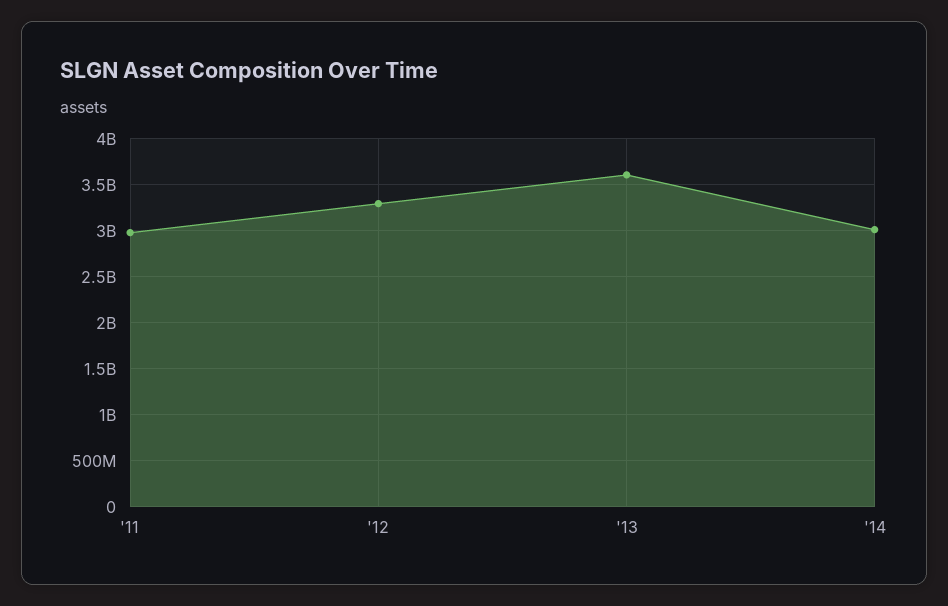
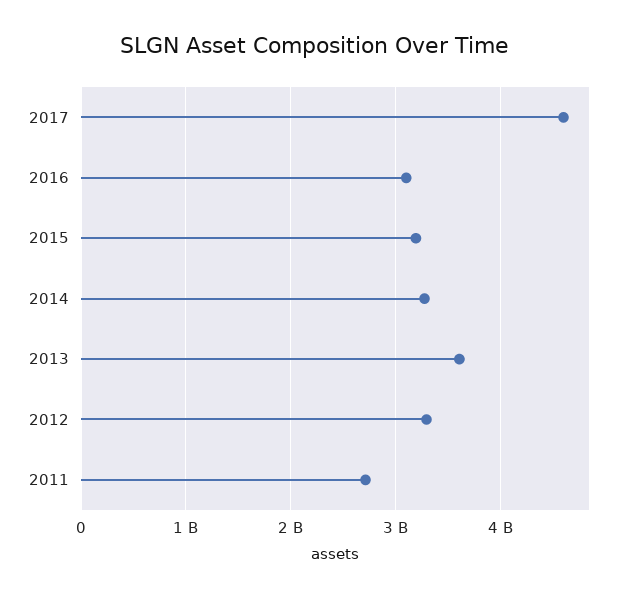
'11: 3000000000 -> 2700000000
'14: 3000000000 -> 3300000000
2017: none -> 4600000000
2016: none -> 3100000000
2015: none -> 3200000000

